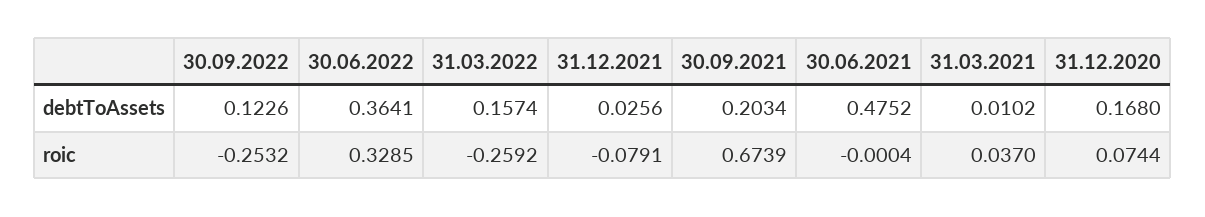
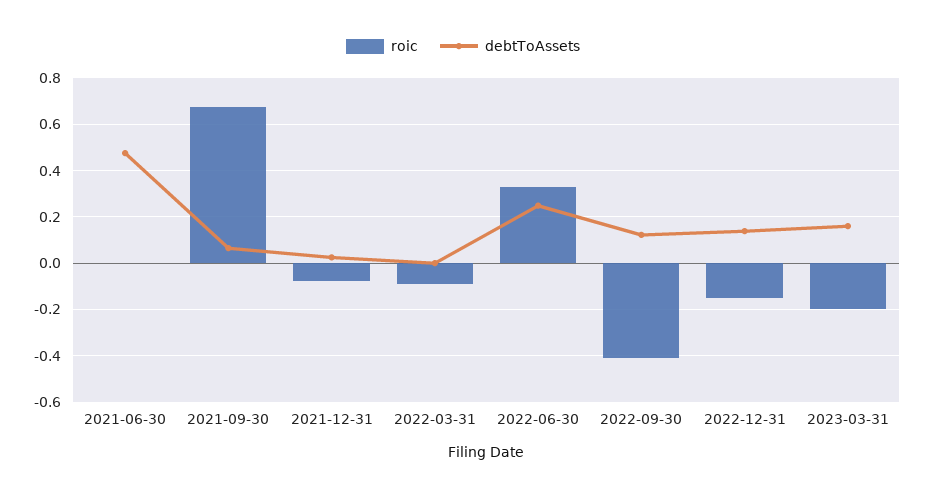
debtToAssets, 30.06.2022: 0.3641 -> 0.25
debtToAssets, 31.03.2022: 0.1574 -> 0
debtToAssets, 30.09.2021: 0.2034 -> 0.05
debtToAssets, 31.03.2021: 0.0102 -> none
debtToAssets, 31.12.2020: 0.168 -> none
roic, 30.09.2022: -0.2532 -> -0.4
roic, 31.03.2022: -0.2592 -> -0.1
roic, 31.03.2021: 0.037 -> none
roic, 31.12.2020: 0.0744 -> none
roic, 2022-12-31: none -> -0.15
debtToAssets, 2022-12-31: none -> 0.15
roic, 2023-03-31: none -> -0.2
debtToAssets, 2023-03-31: none -> 0.15

